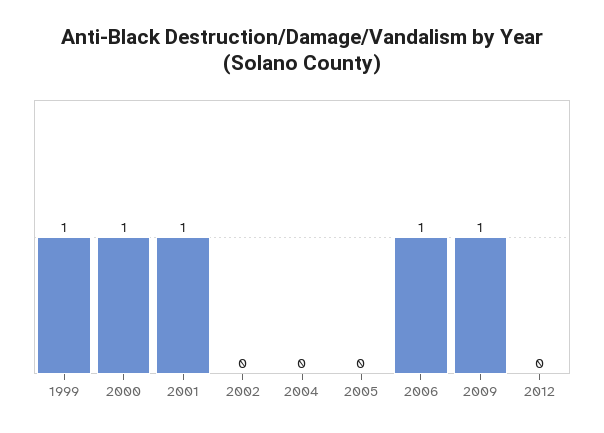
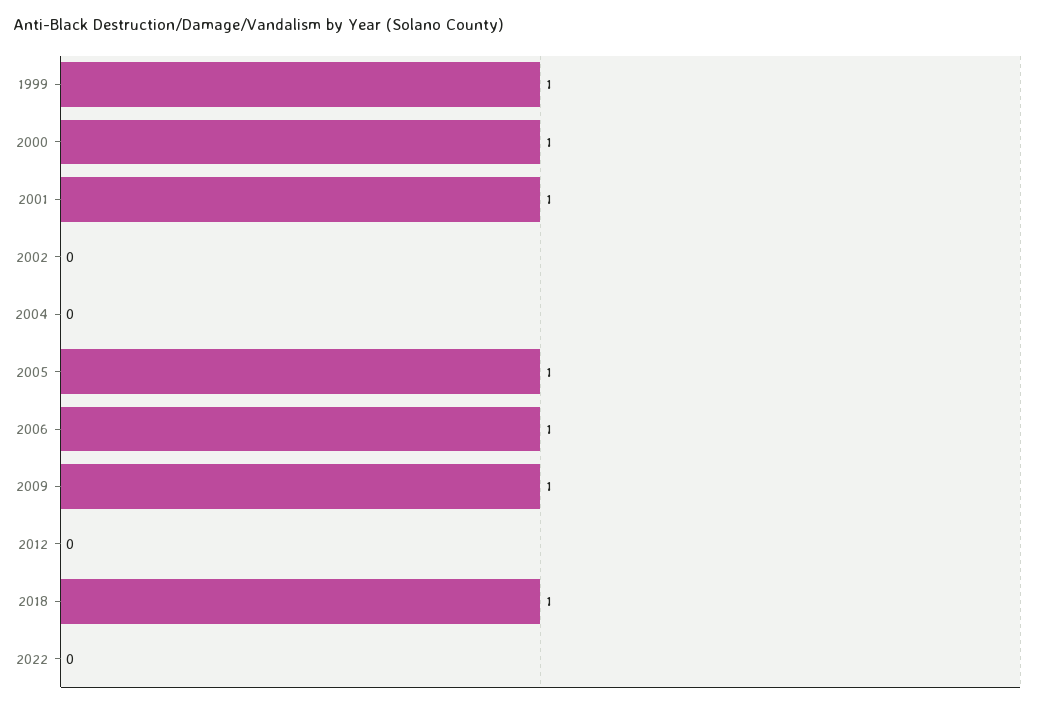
2005: 0 -> 1
2018: none -> 1
2022: none -> 0

